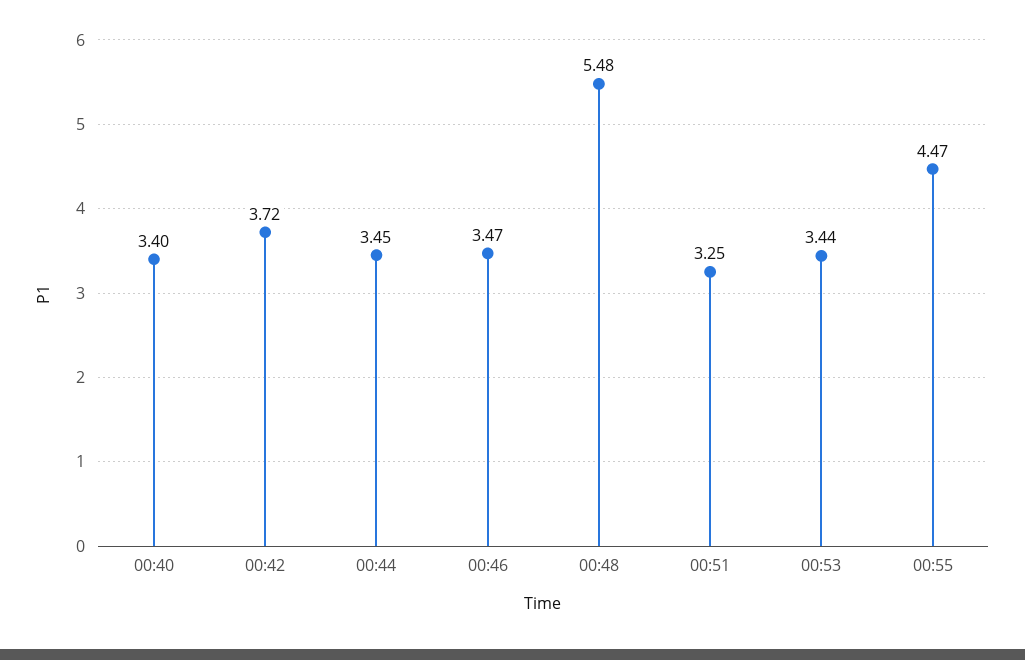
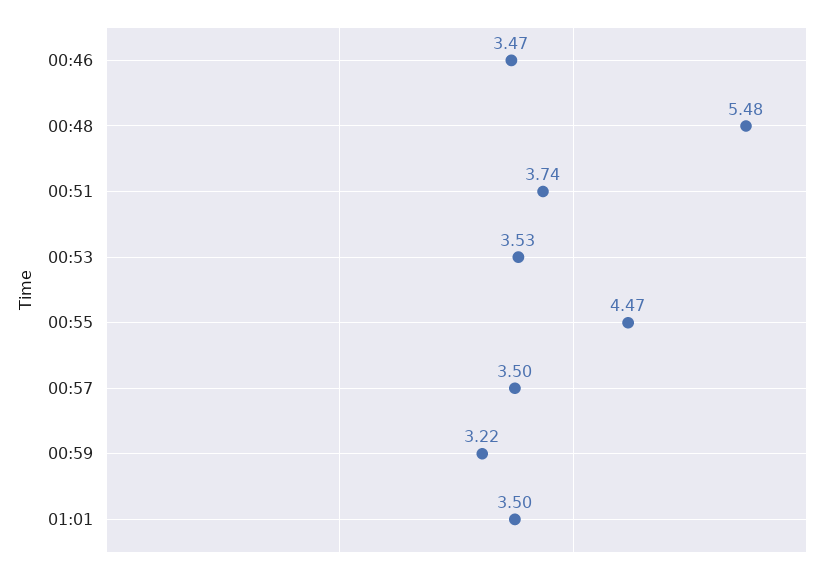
00:40: 3.4 -> none
00:42: 3.72 -> none
00:44: 3.45 -> none
00:51: 3.25 -> 3.74
00:53: 3.44 -> 3.53
00:57: none -> 3.5
00:59: none -> 3.22
01:01: none -> 3.5

